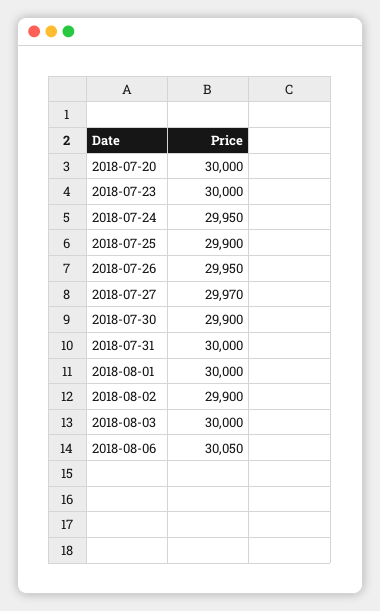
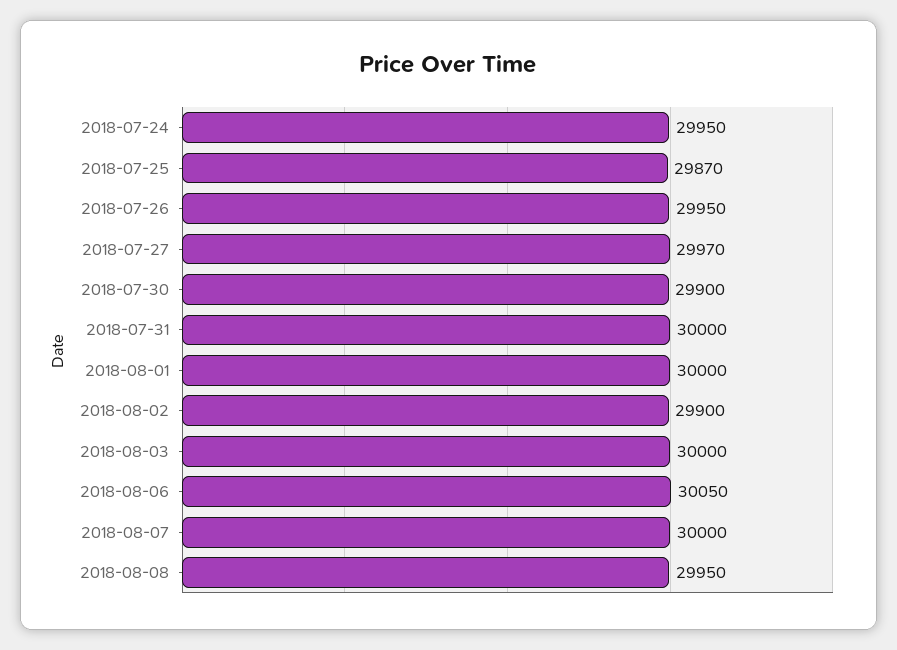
2018-07-20: 30000 -> none
2018-07-23: 30000 -> none
2018-07-25: 29900 -> 29870
2018-08-07: none -> 30000
2018-08-08: none -> 29950

